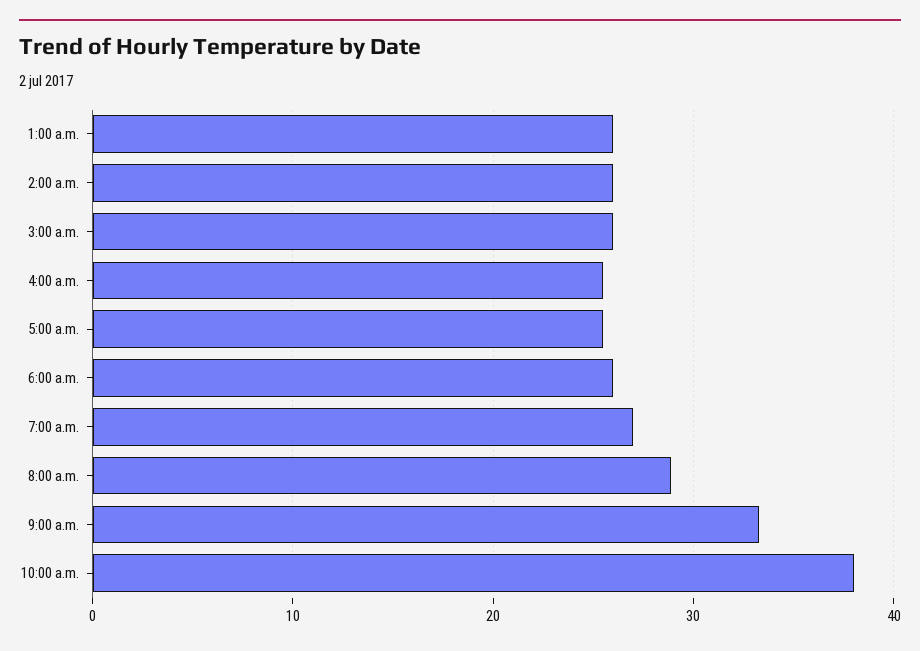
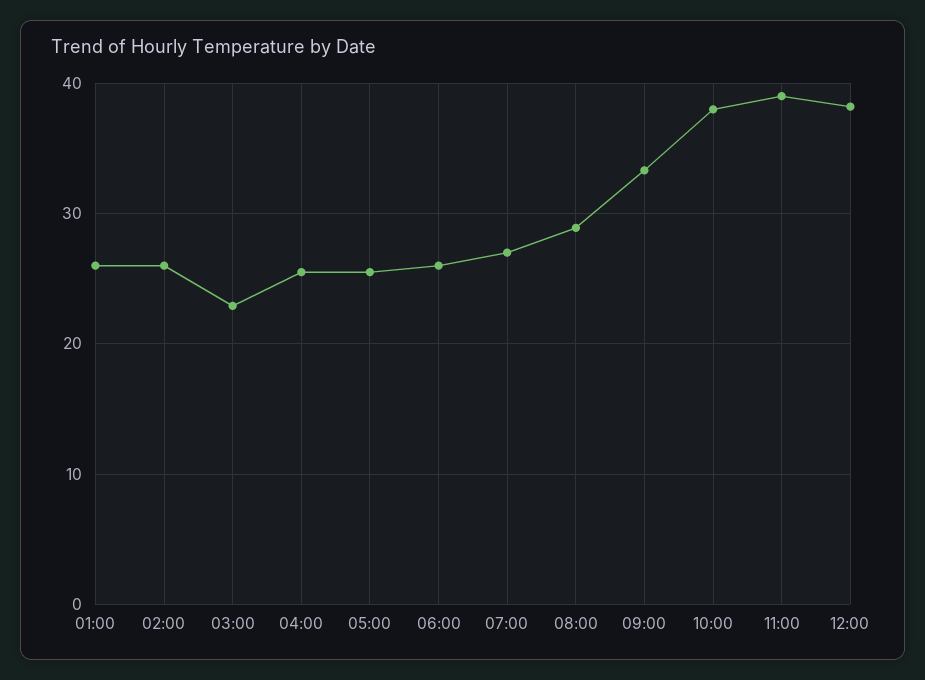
3:00 a.m.: 26 -> 23
11:00: none -> 39
12:00: none -> 38

